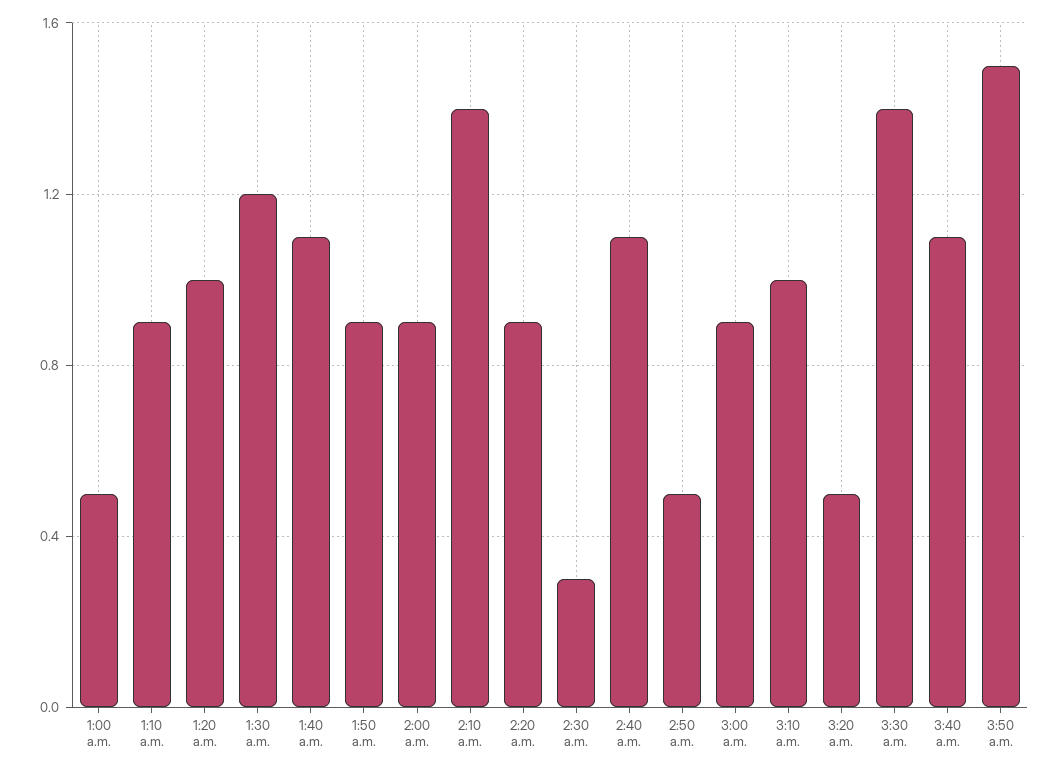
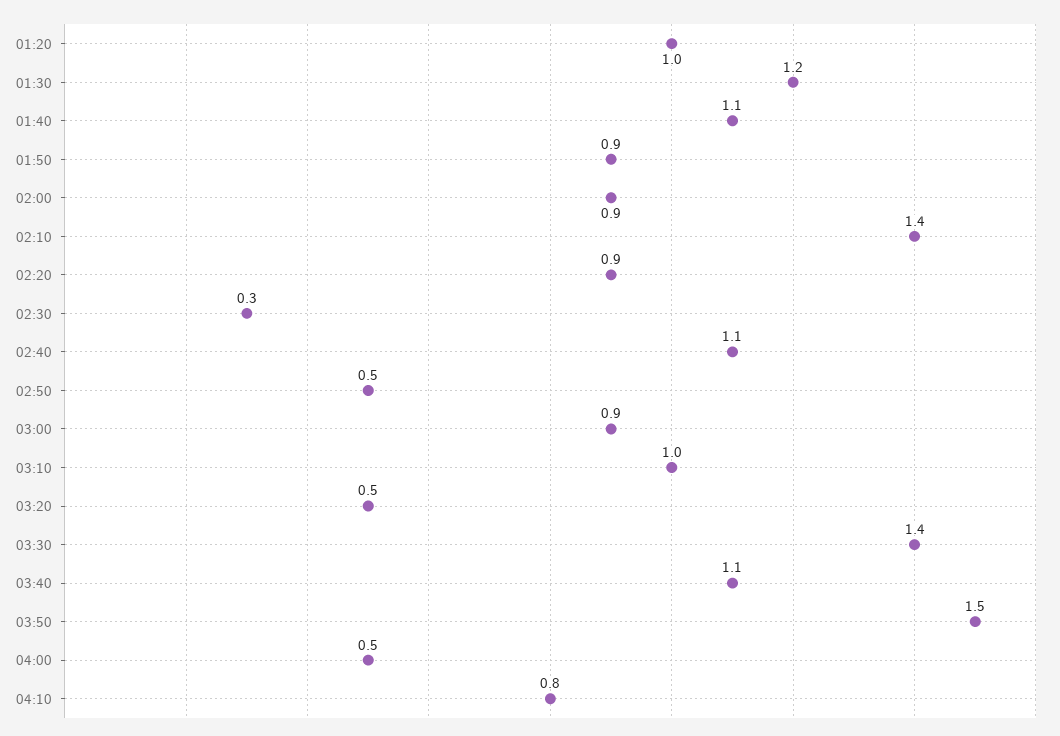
1:00 a.m.: 0.5 -> none
1:10 a.m.: 0.9 -> none
04:00: none -> 0.5
04:10: none -> 0.8

